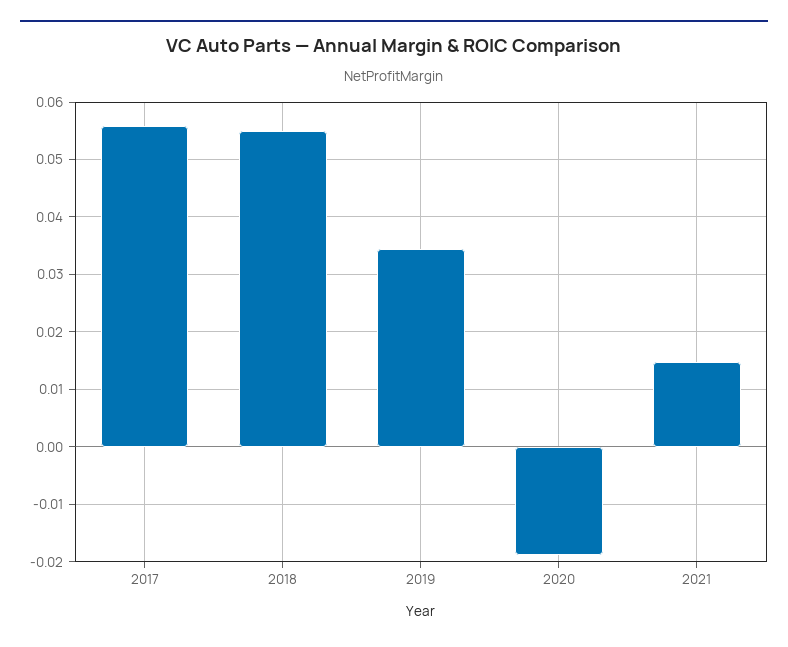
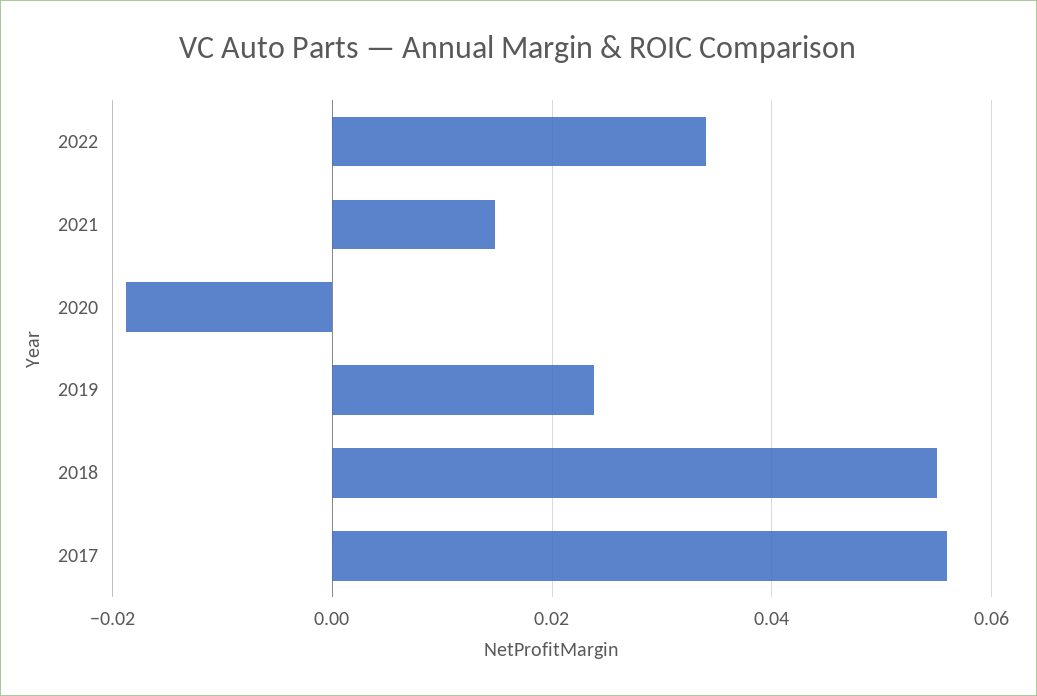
2019: 0.034 -> 0.024
2022: none -> 0.034

